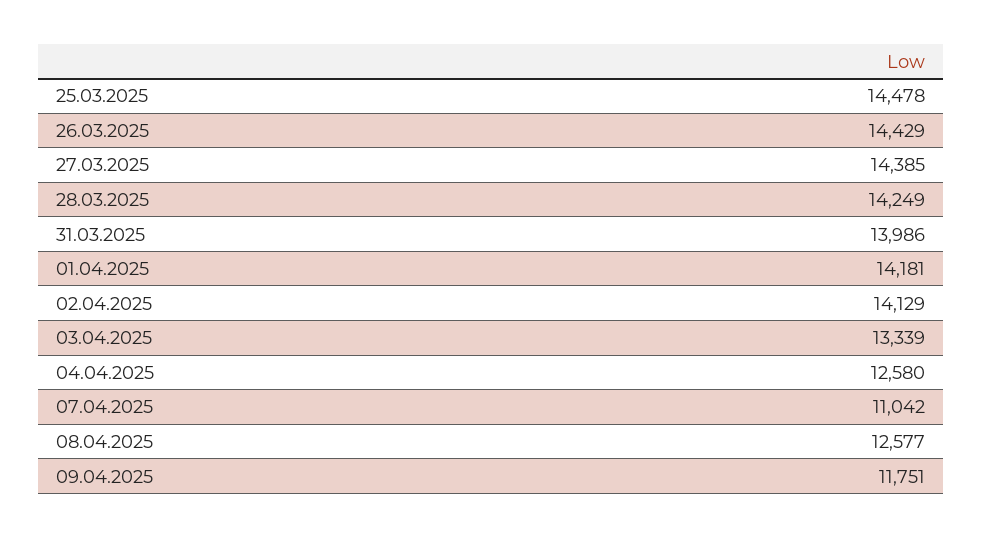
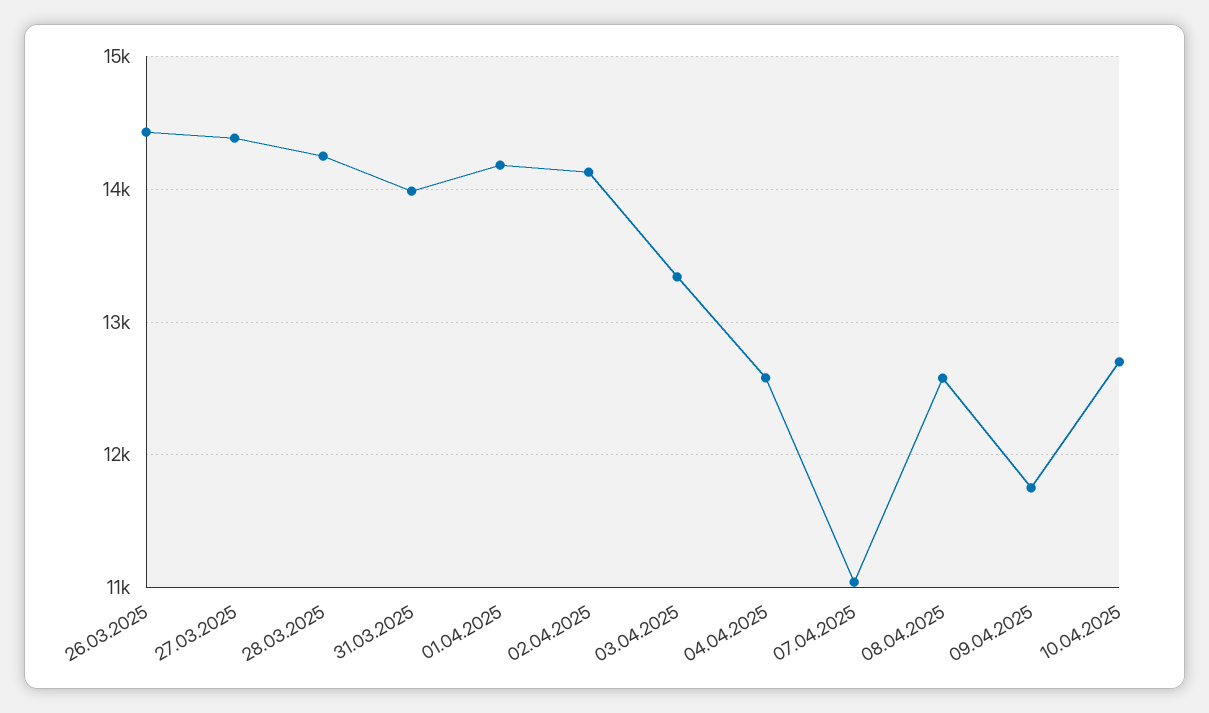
25.03.2025: 14478 -> none
10.04.2025: none -> 12700

